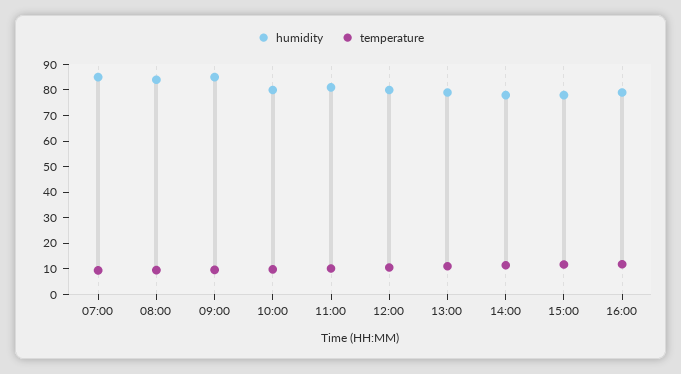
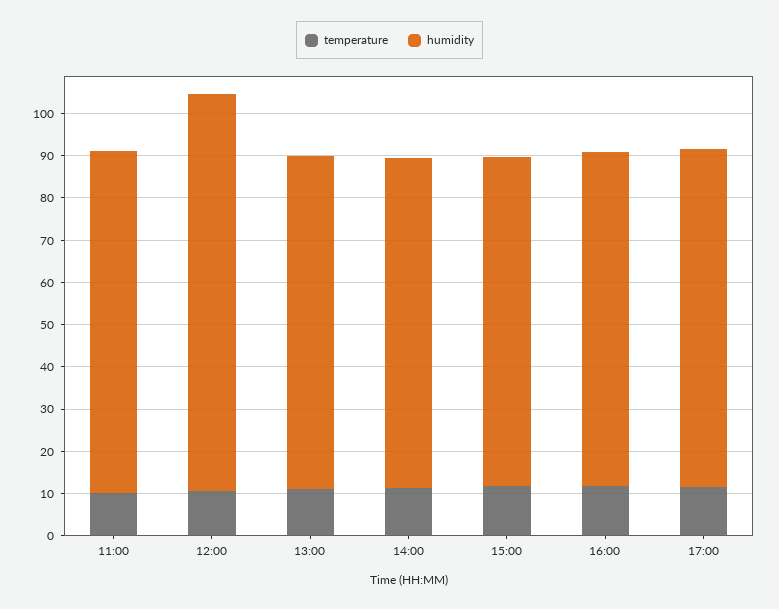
humidity, 07:00: 85 -> none
temperature, 07:00: 10 -> none
humidity, 08:00: 85 -> none
temperature, 08:00: 10 -> none
humidity, 09:00: 85 -> none
temperature, 09:00: 10 -> none
humidity, 10:00: 80 -> none
temperature, 10:00: 10 -> none
humidity, 12:00: 80 -> 94
temperature, 17:00: none -> 12
humidity, 17:00: none -> 80

